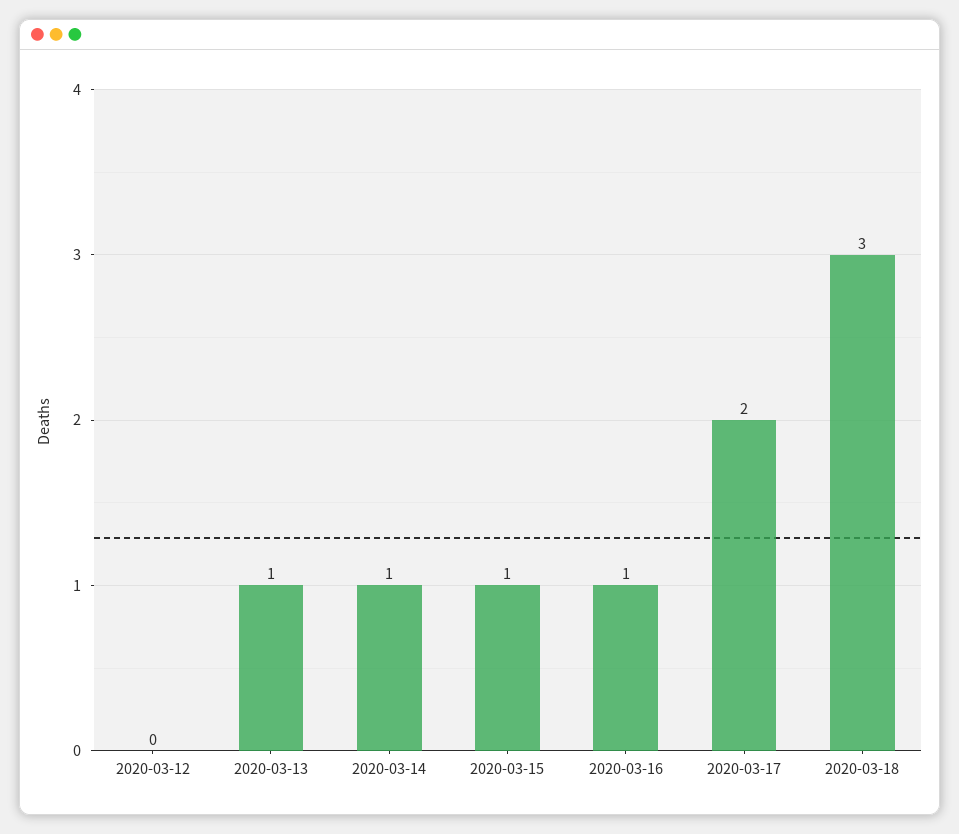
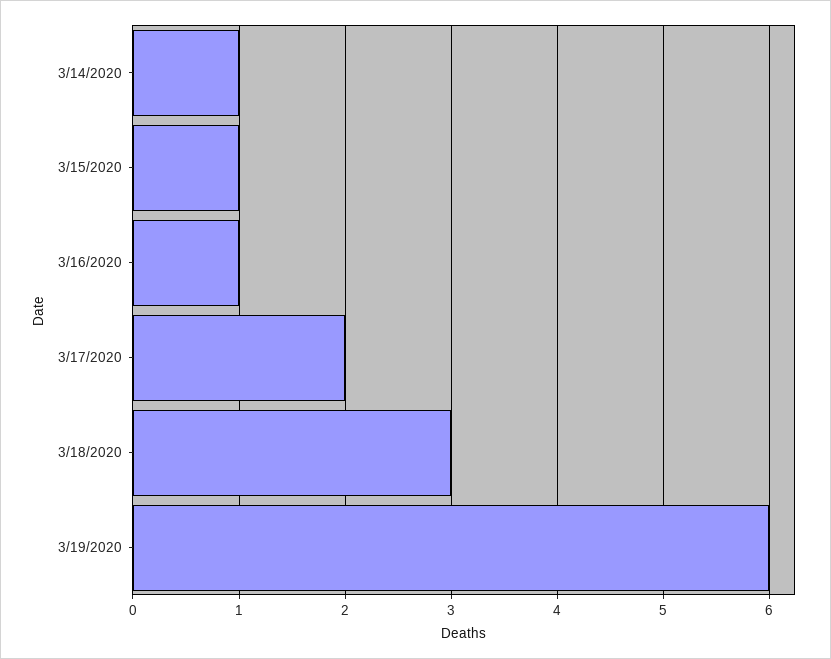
2020-03-12: 0 -> none
2020-03-13: 1 -> none
3/19/2020: none -> 6

